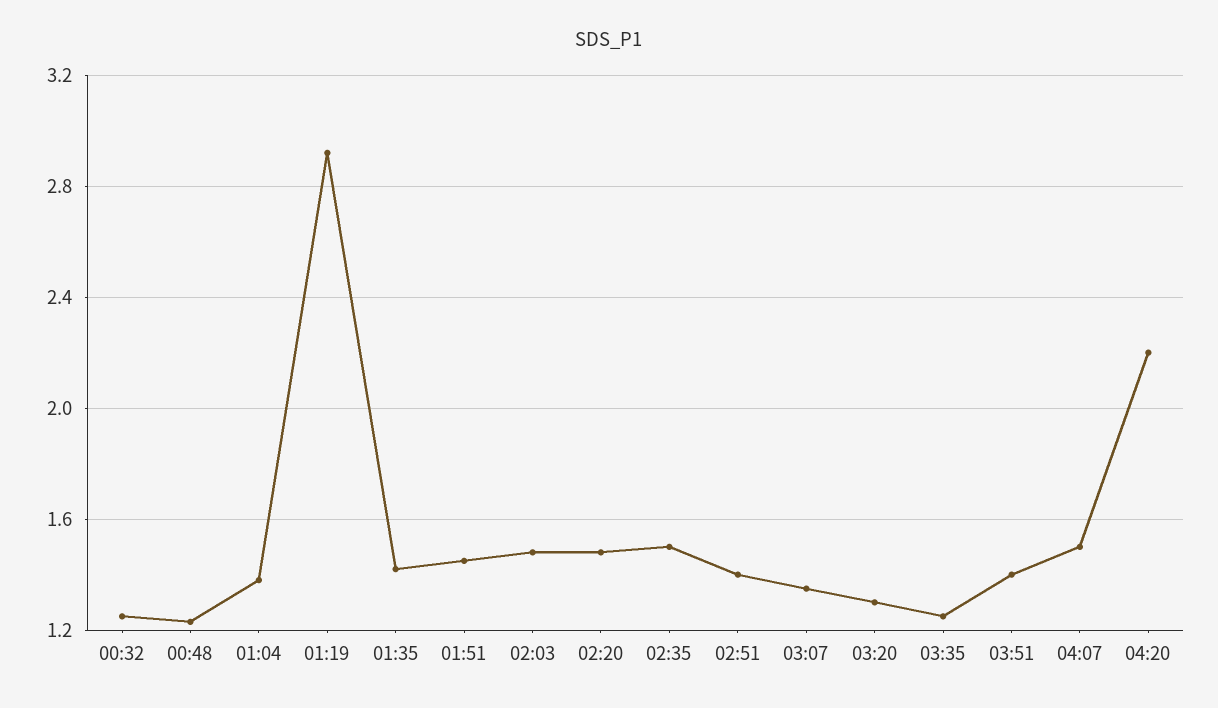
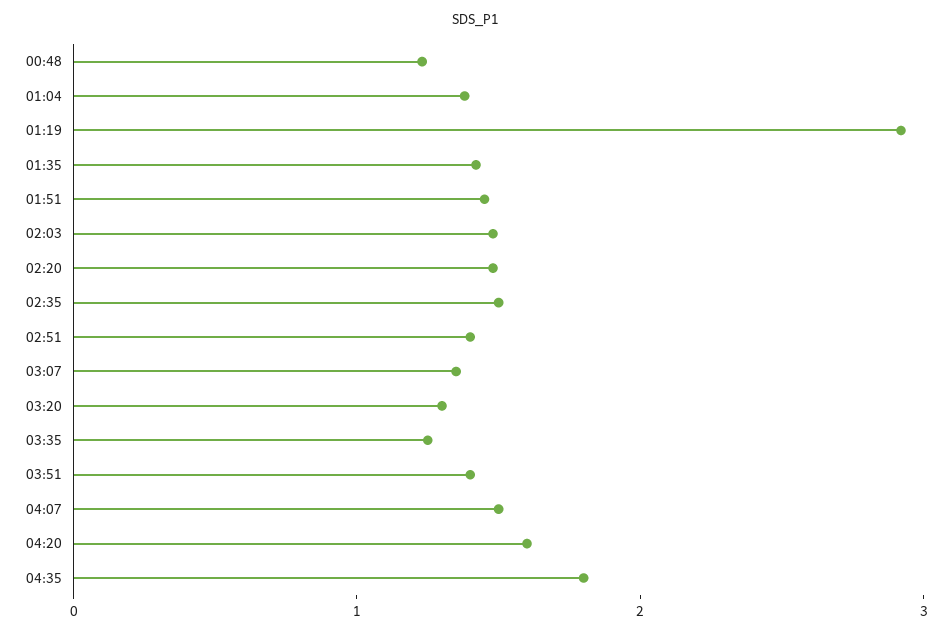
00:32: 1.25 -> none
04:20: 2.2 -> 1.6
04:35: none -> 1.8

